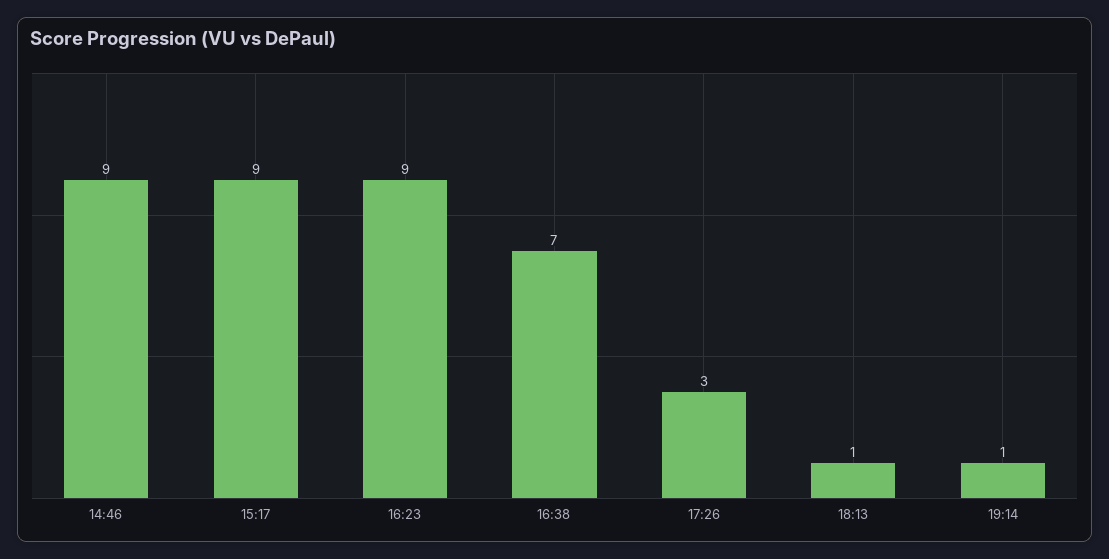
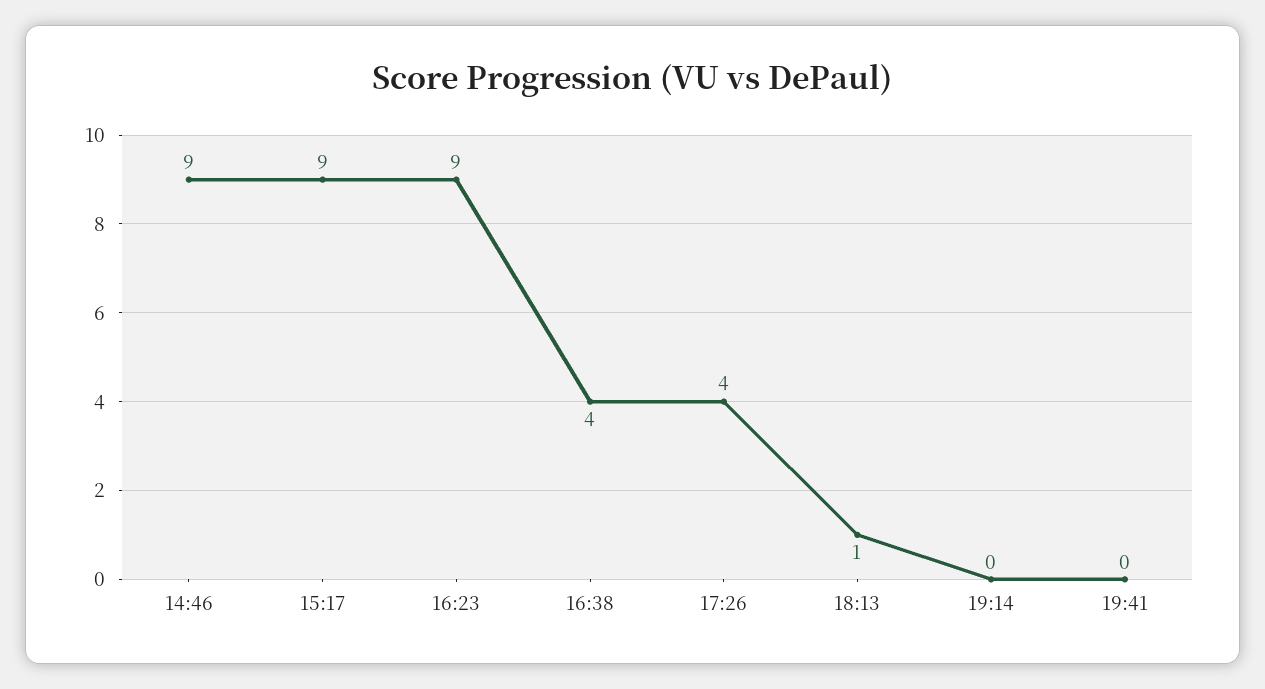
16:38: 7 -> 4
17:26: 3 -> 4
19:14: 1 -> 0
19:41: none -> 0

